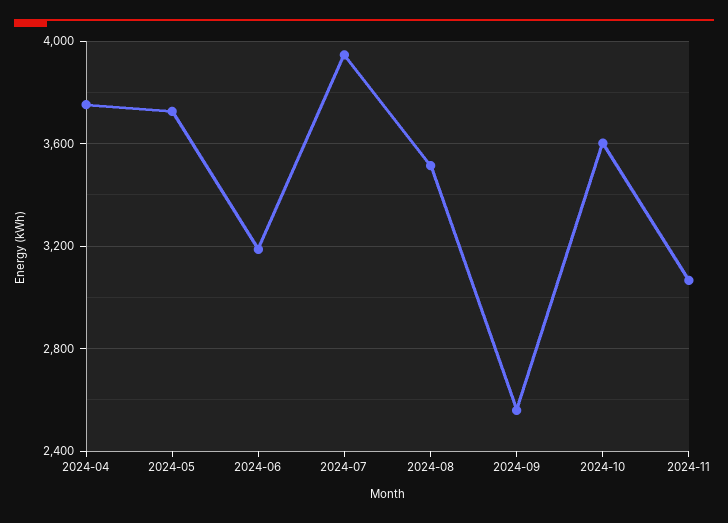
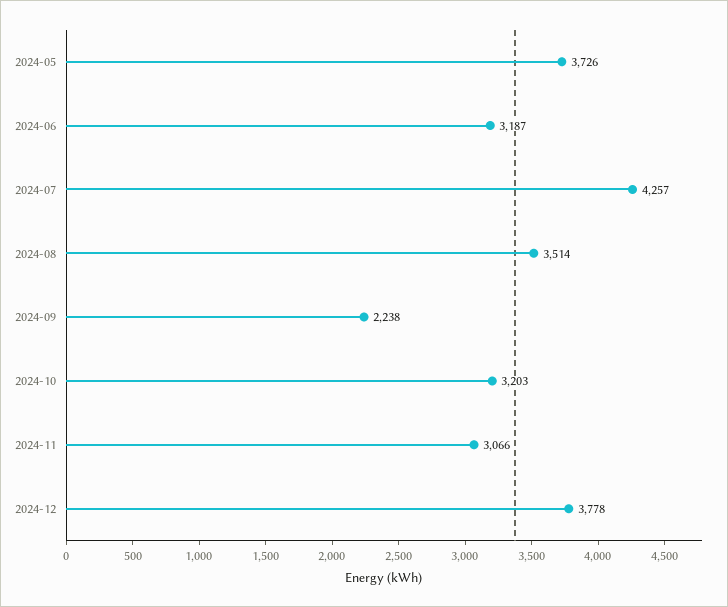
2024-04: 3750 -> none
2024-07: 3950 -> 4257
2024-09: 2550 -> 2238
2024-10: 3600 -> 3203
2024-12: none -> 3778

